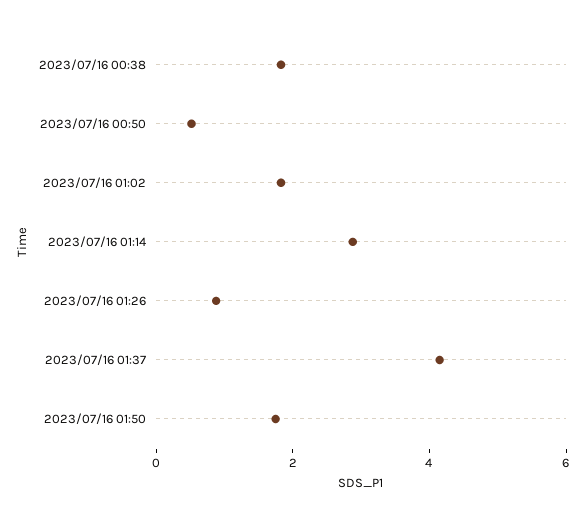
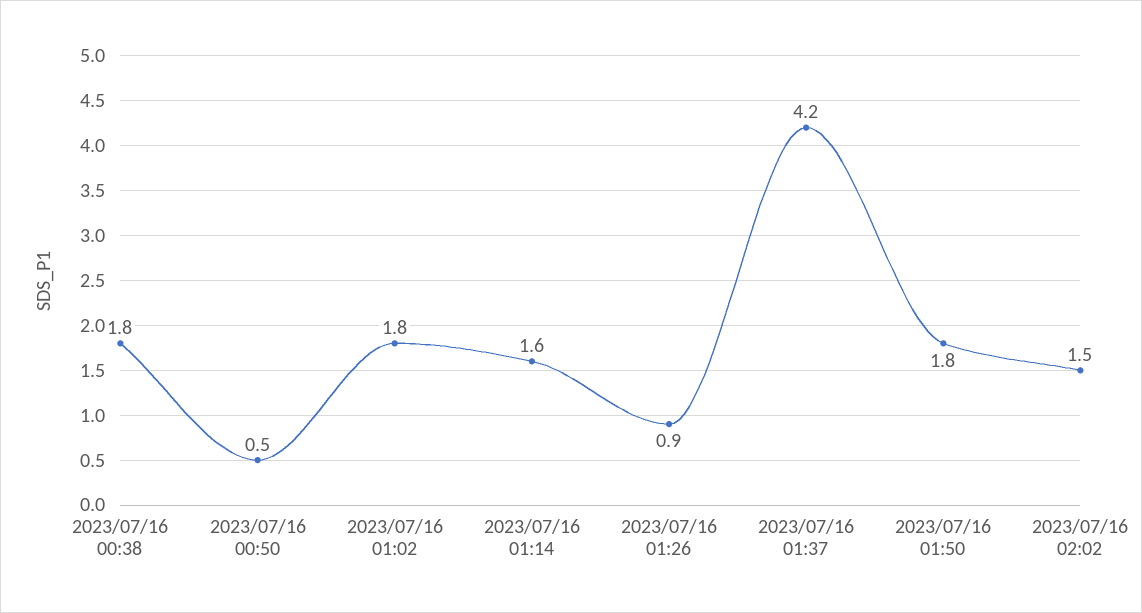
2023/07/16 01:14: 3 -> 1.6
2023/07/16 02:02: none -> 1.5

